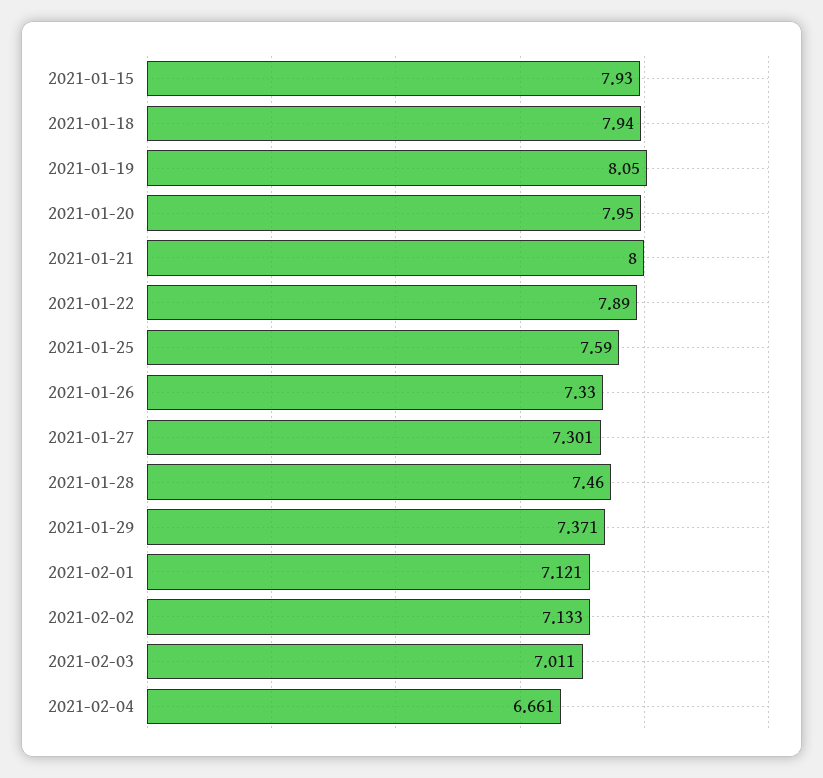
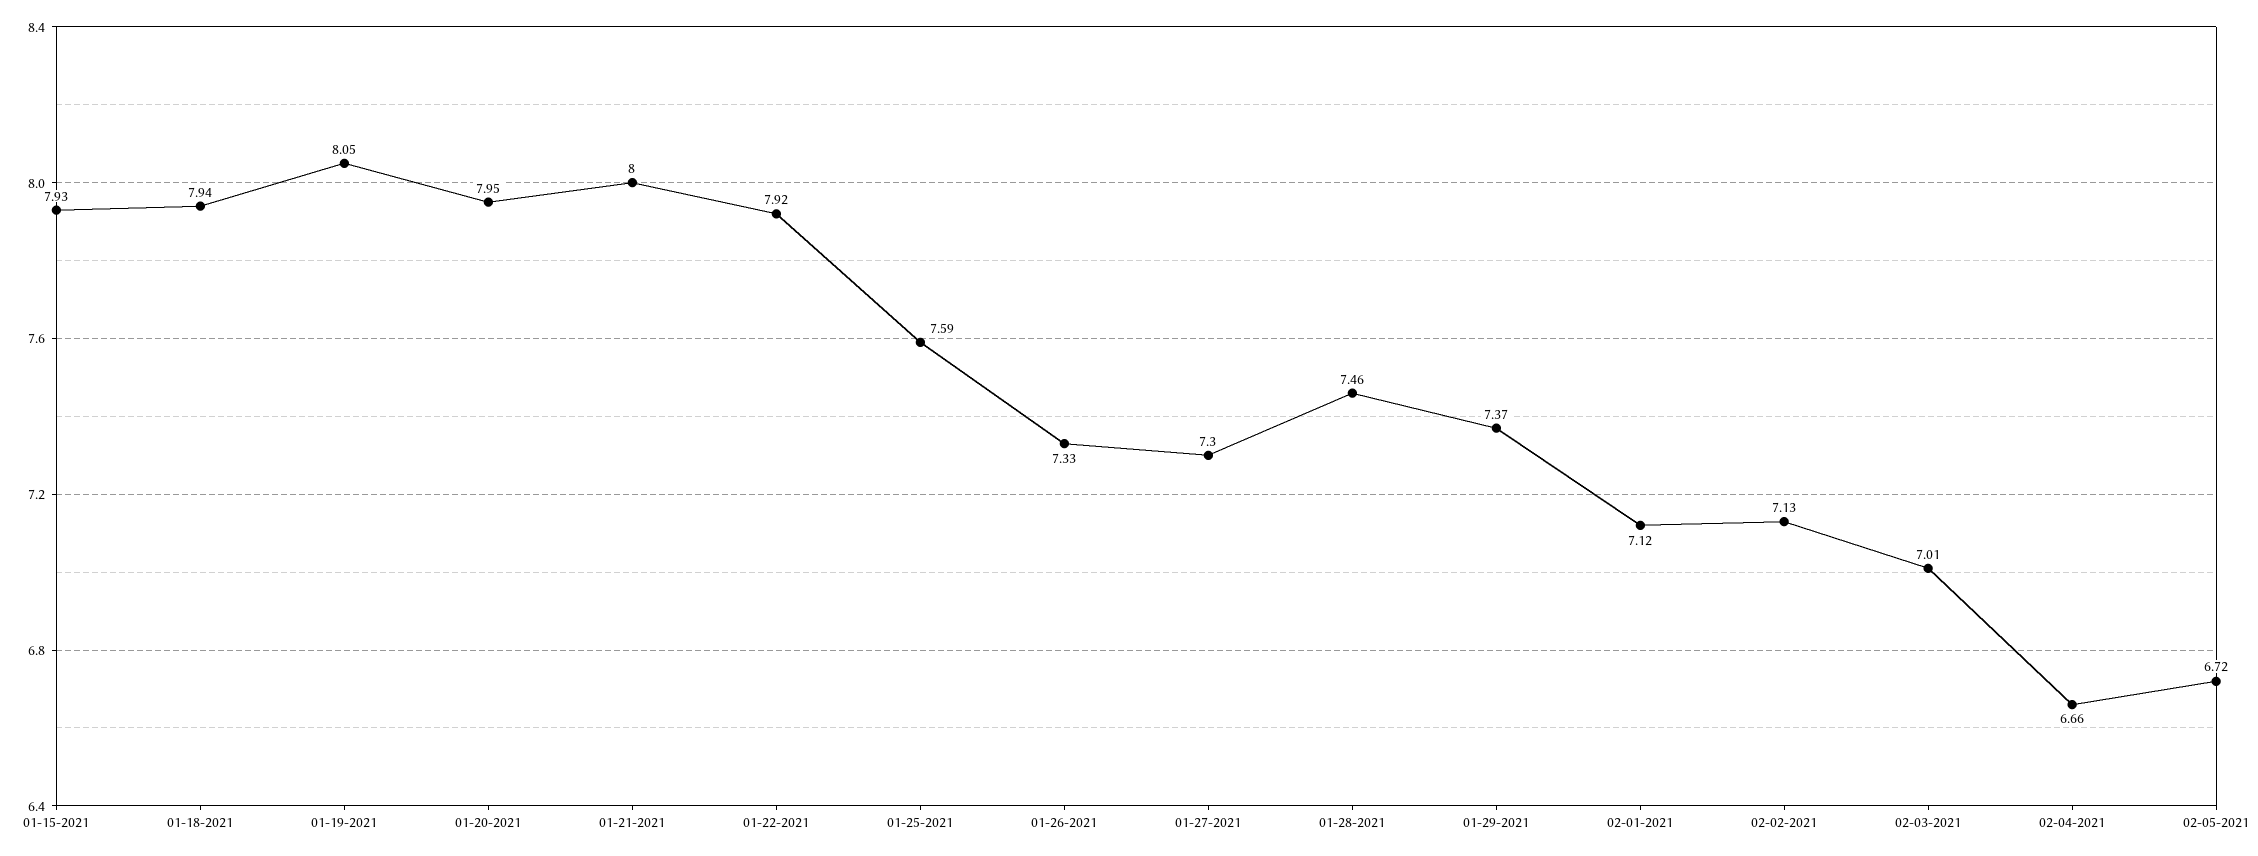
2021-01-22: 7.89 -> 7.92
02-05-2021: none -> 6.72

